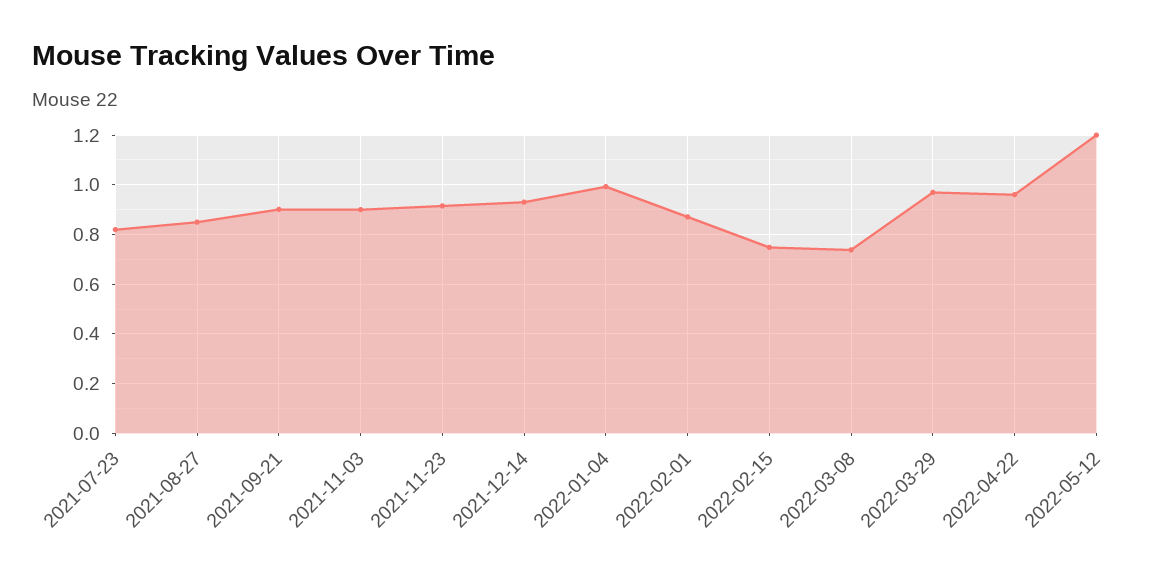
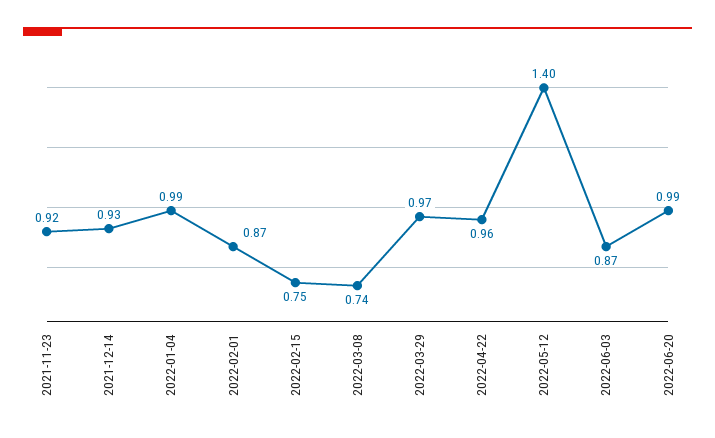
2021-07-23: 0.825 -> none
2021-08-27: 0.85 -> none
2021-09-21: 0.9 -> none
2021-11-03: 0.9 -> none
2022-05-12: 1.2 -> 1.4
2022-06-03: none -> 0.87
2022-06-20: none -> 0.99

